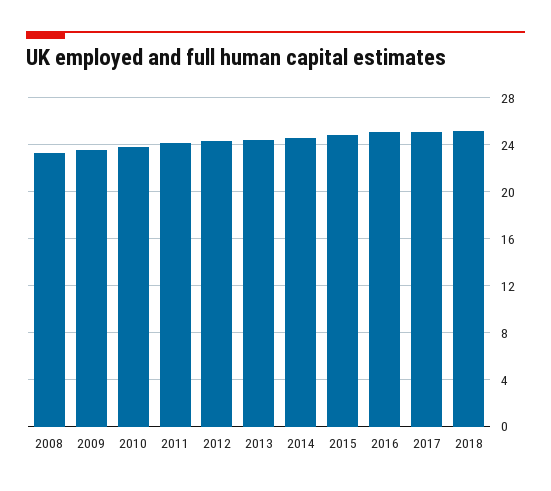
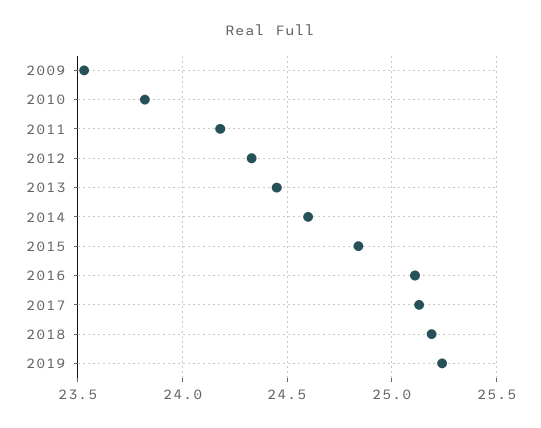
2008: 23 -> none
2019: none -> 25.25

